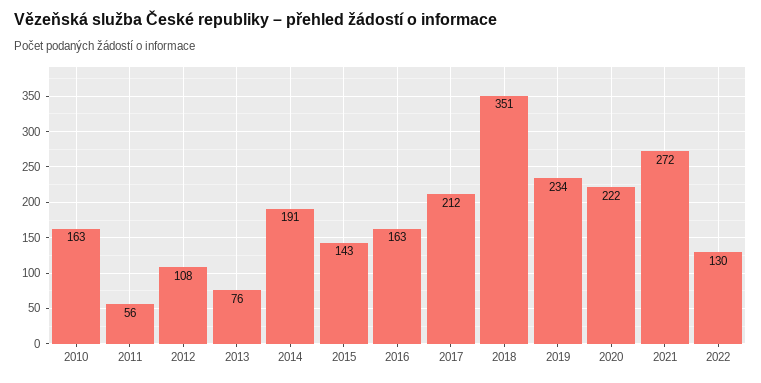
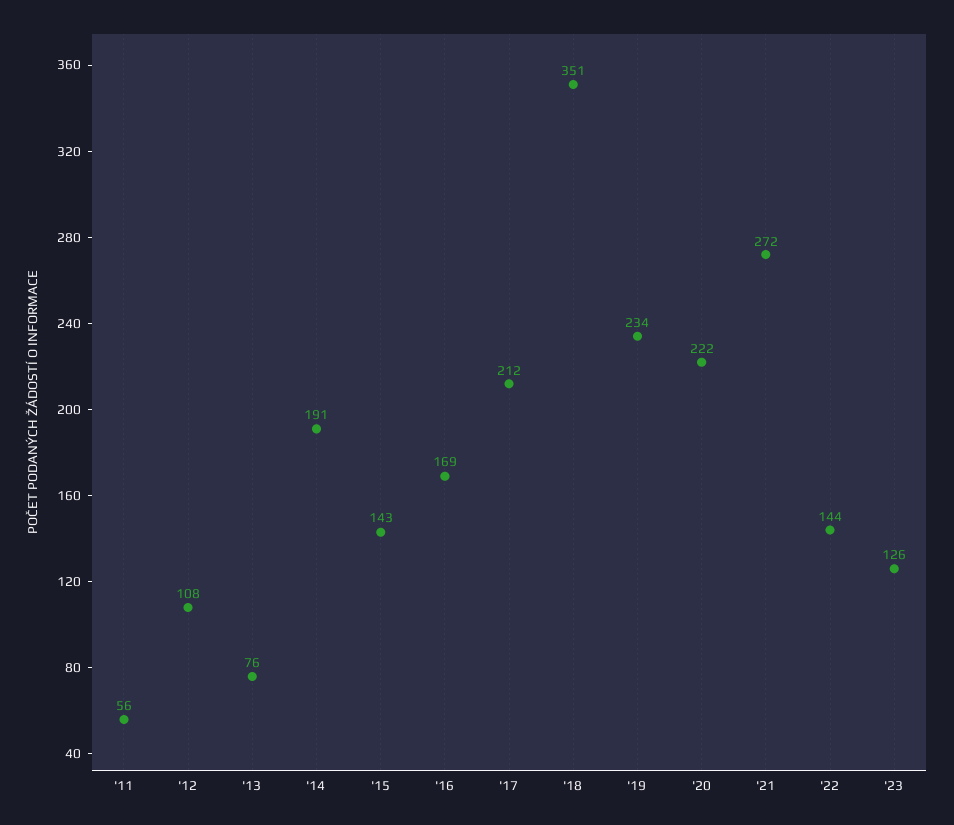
2010: 163 -> none
2016: 163 -> 169
2022: 130 -> 144
'23: none -> 126

